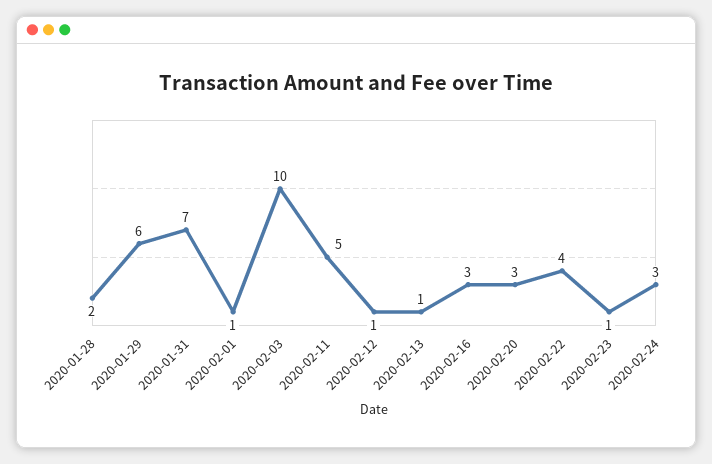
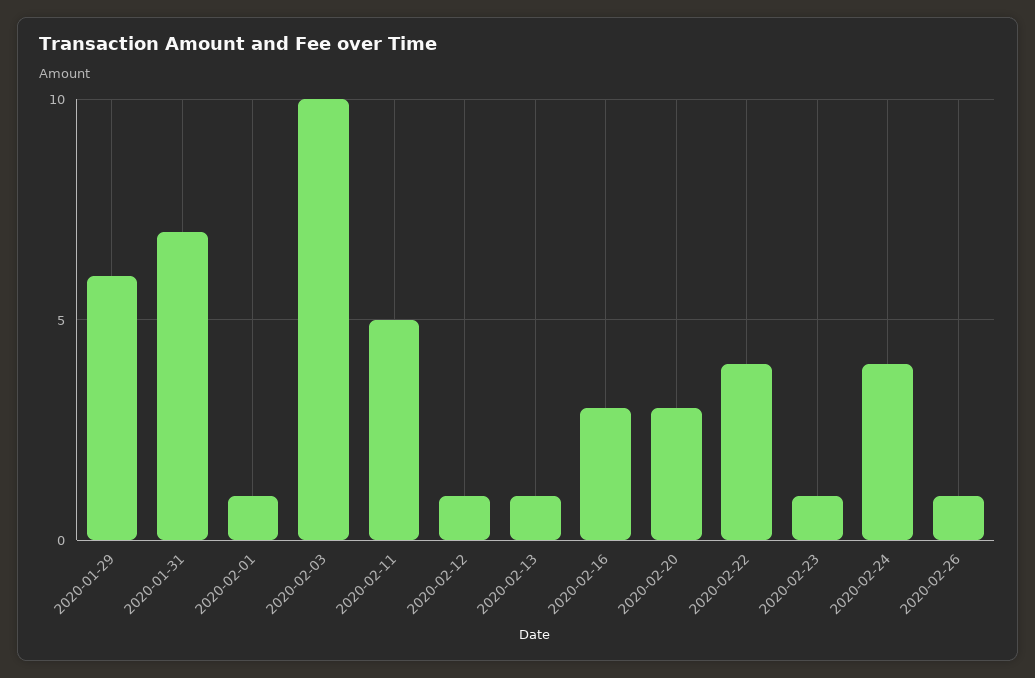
2020-01-28: 2 -> none
2020-02-24: 3 -> 4
2020-02-26: none -> 1

